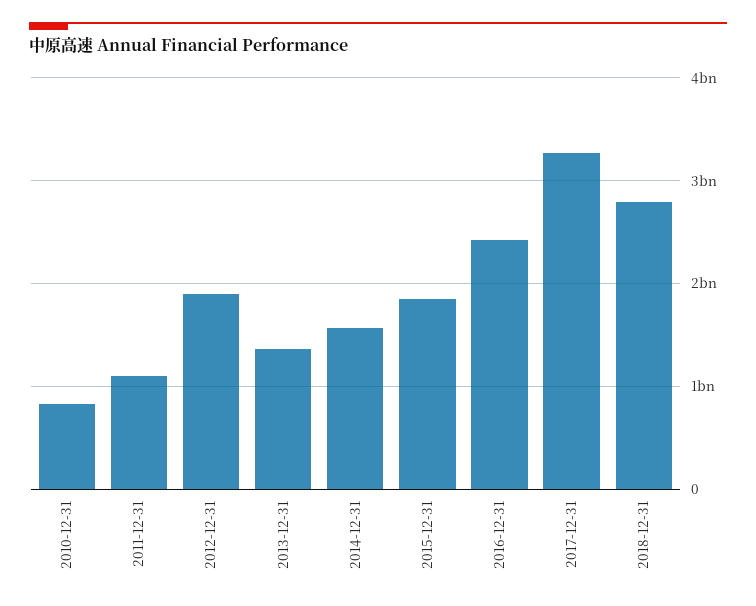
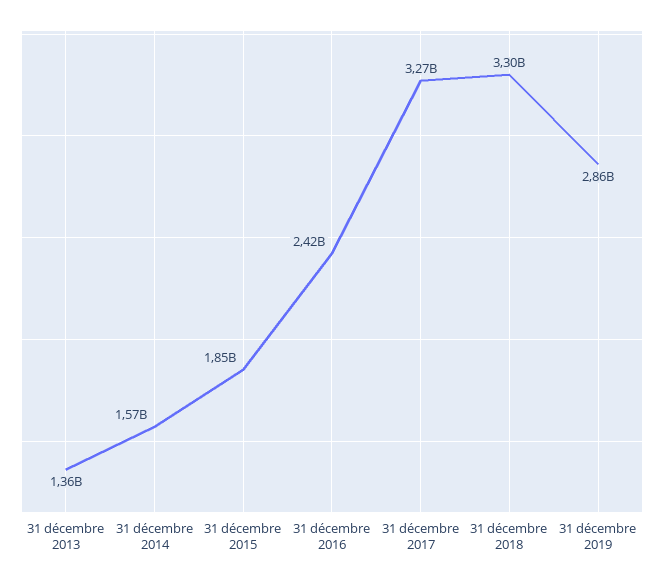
2010-12-31: 800000000 -> none
2011-12-31: 1100000000 -> none
2012-12-31: 1900000000 -> none
2018-12-31: 2800000000 -> 3300000000
31 décembre 2019: none -> 2860000000

